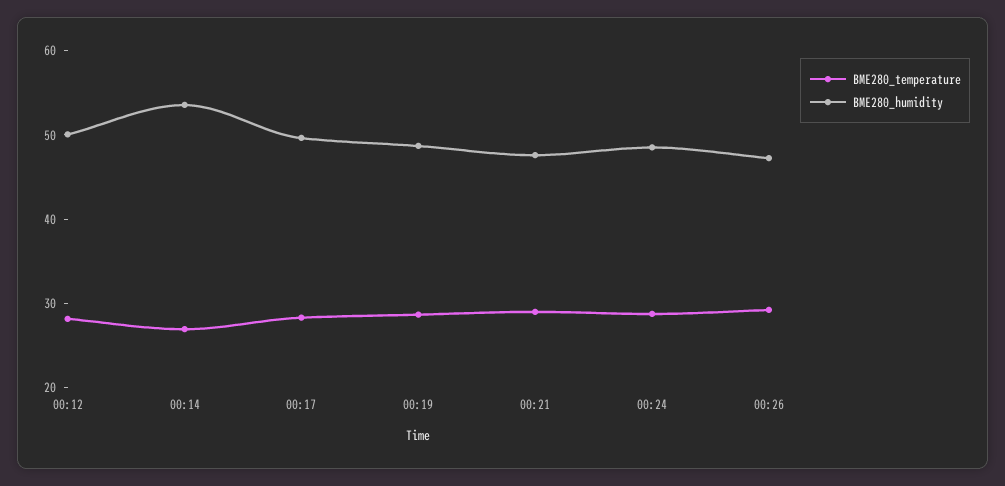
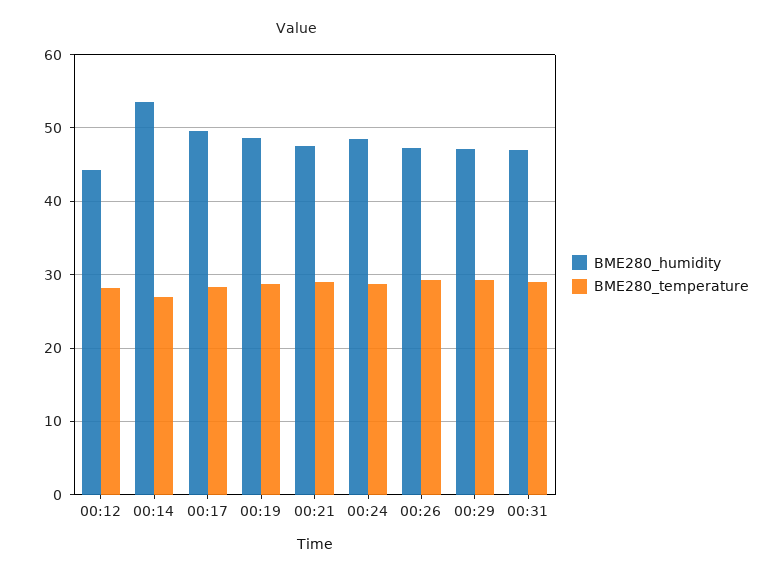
BME280_humidity, 00:12: 50 -> 44
BME280_humidity, 00:29: none -> 47
BME280_temperature, 00:29: none -> 29
BME280_humidity, 00:31: none -> 47
BME280_temperature, 00:31: none -> 29

